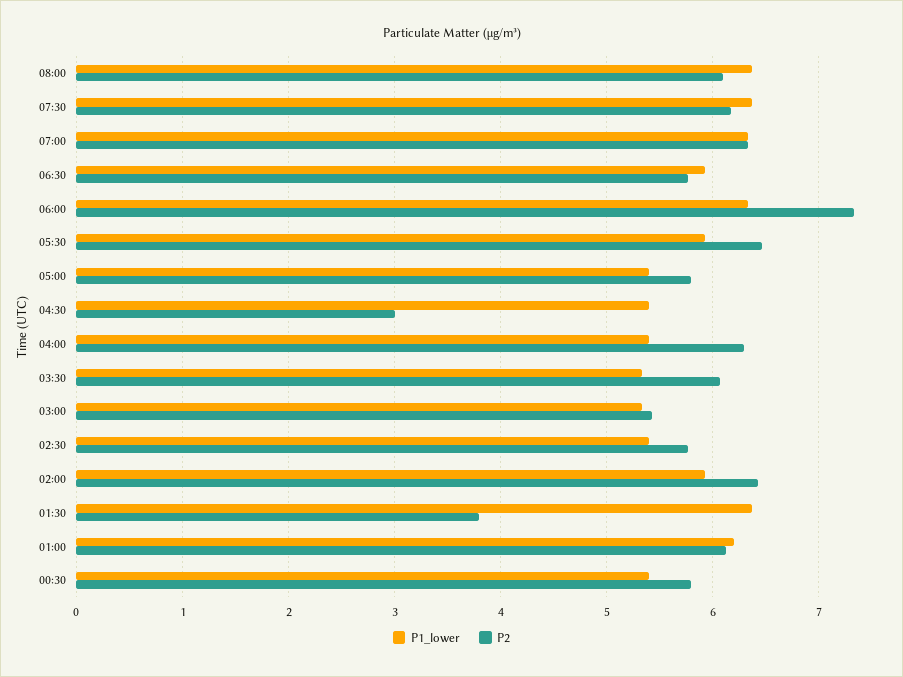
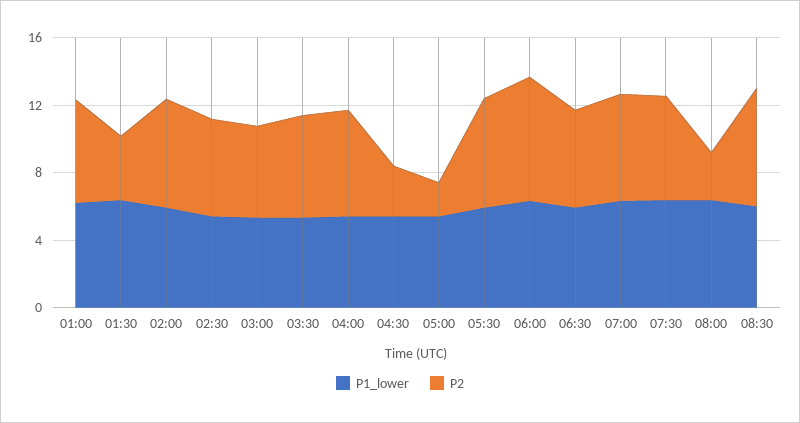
P2, 08:00: 6.1 -> 3
P2, 05:00: 5.8 -> 2
P1_lower, 00:30: 5.4 -> none
P2, 00:30: 5.8 -> none
P1_lower, 08:30: none -> 6
P2, 08:30: none -> 7

